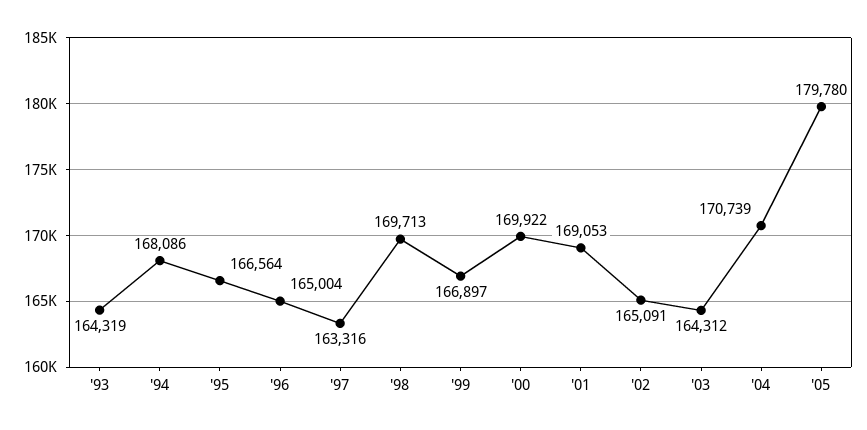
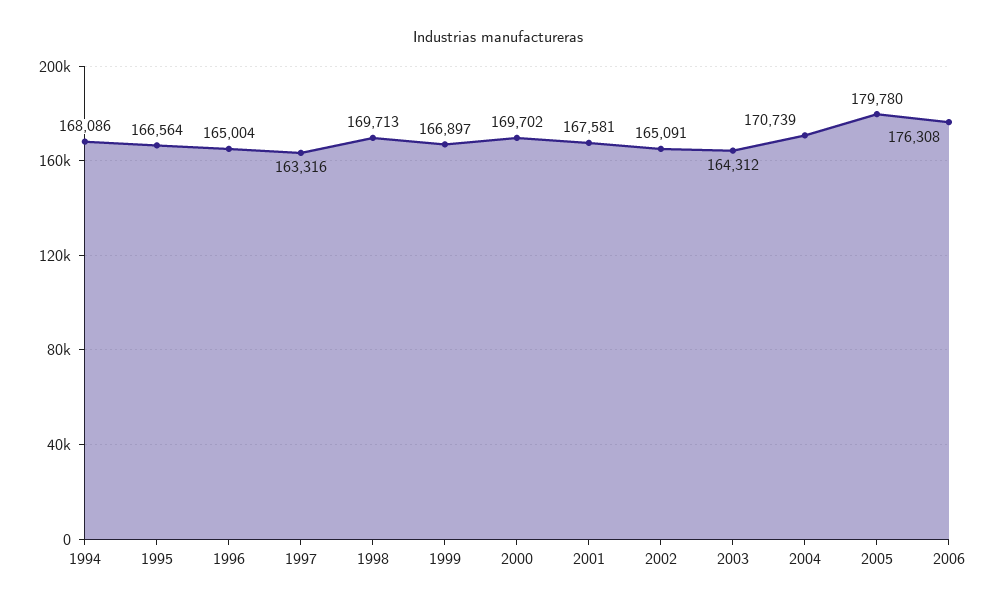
'93: 164319 -> none
'00: 169922 -> 169702
'01: 169053 -> 167581
2006: none -> 176308

